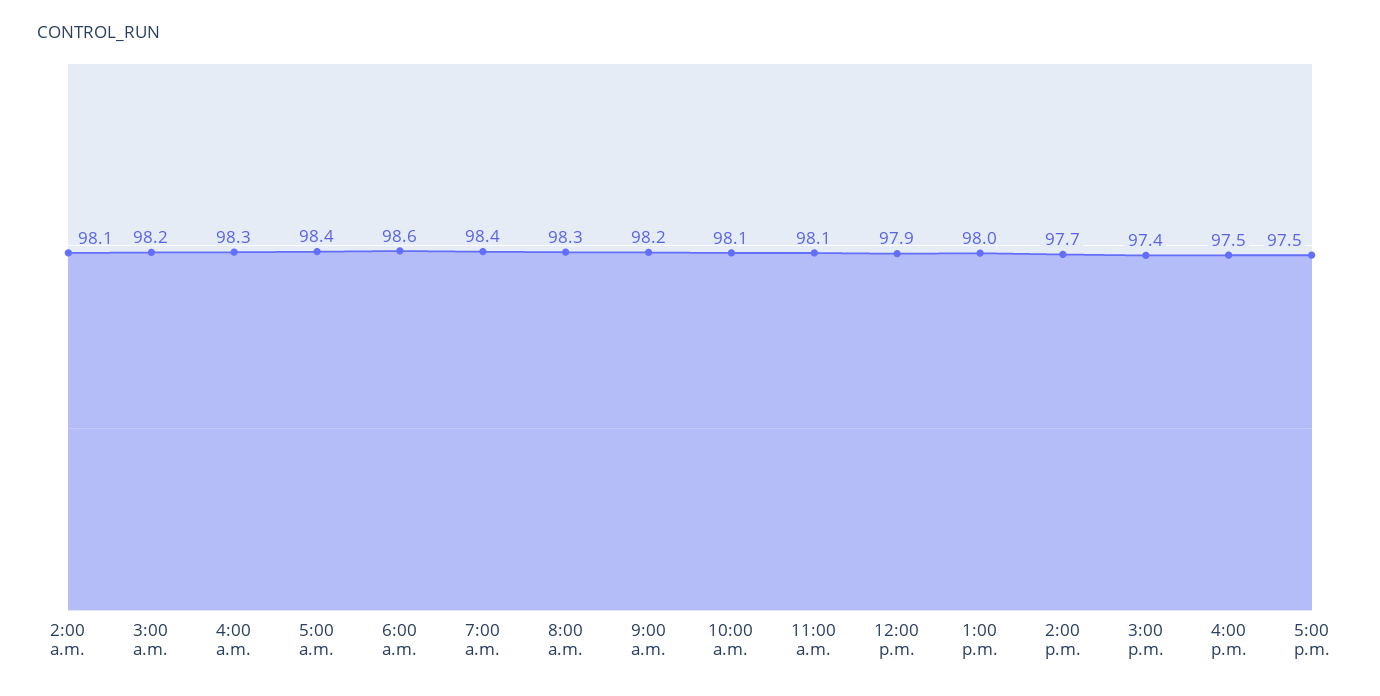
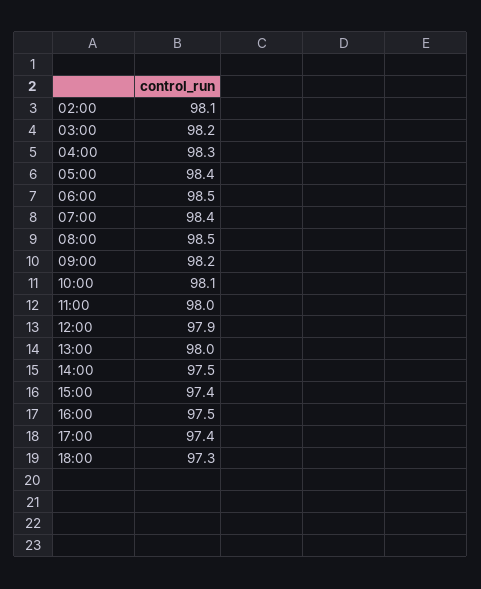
6:00 a.m.: 98.6 -> 98.5
8:00 a.m.: 98.3 -> 98.5
11:00 a.m.: 98.1 -> 98
2:00 p.m.: 97.7 -> 97.5
5:00 p.m.: 97.5 -> 97.4
18:00: none -> 97.3

